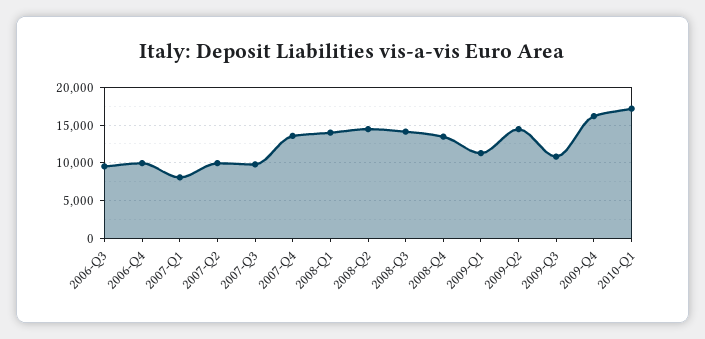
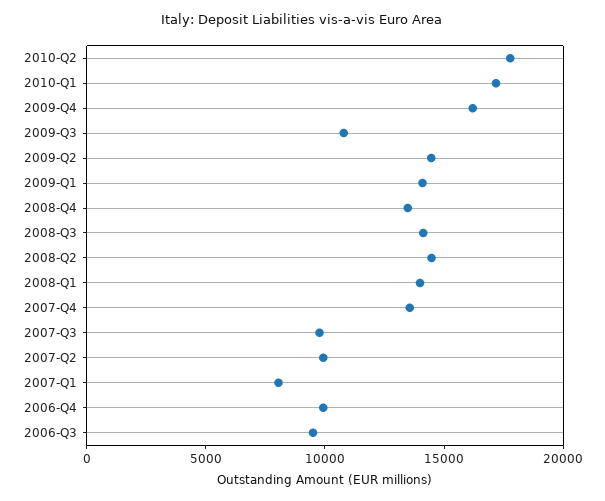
2009-Q1: 11000 -> 14000
2010-Q2: none -> 18000

